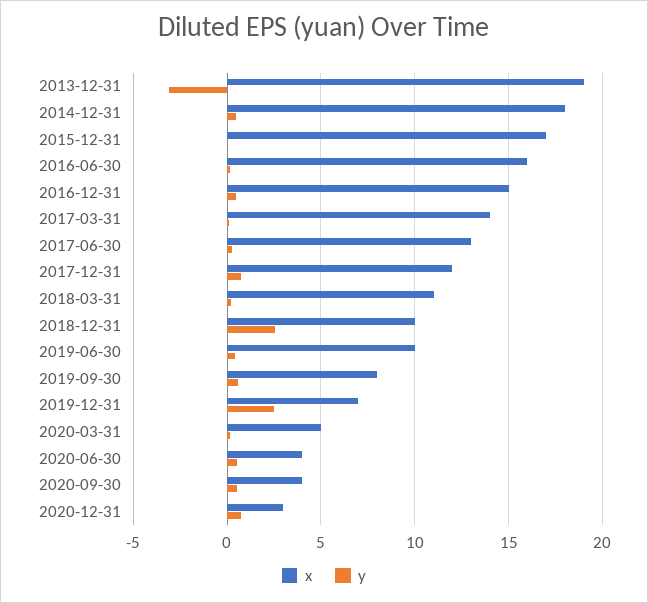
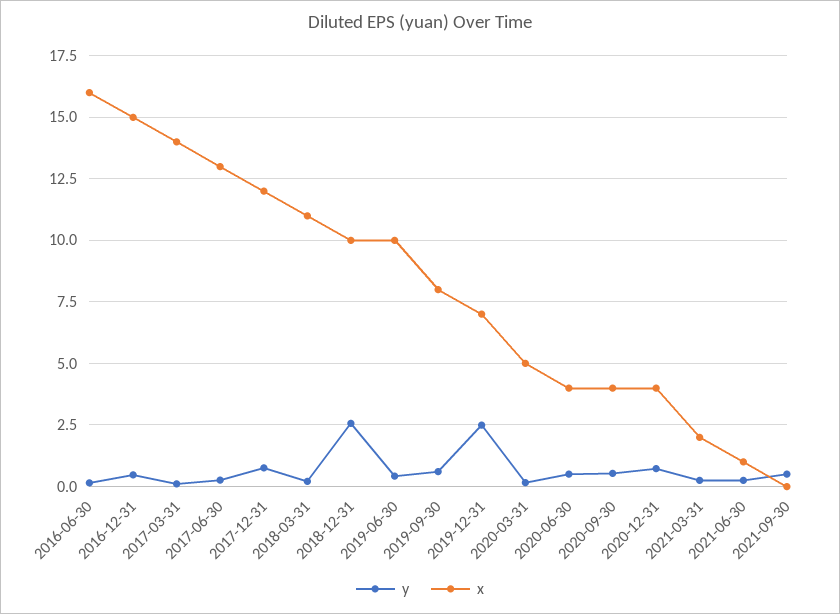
x, 2013-12-31: 19 -> none
y, 2013-12-31: -3 -> none
x, 2014-12-31: 18 -> none
y, 2014-12-31: 0.5 -> none
x, 2015-12-31: 17 -> none
y, 2015-12-31: 0 -> none
x, 2020-12-31: 3 -> 4
y, 2021-03-31: none -> 0.25
x, 2021-03-31: none -> 2
y, 2021-06-30: none -> 0.25
x, 2021-06-30: none -> 1
y, 2021-09-30: none -> 0.5
x, 2021-09-30: none -> 0

